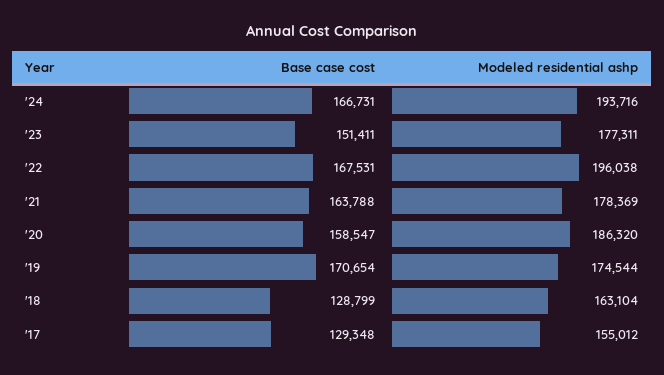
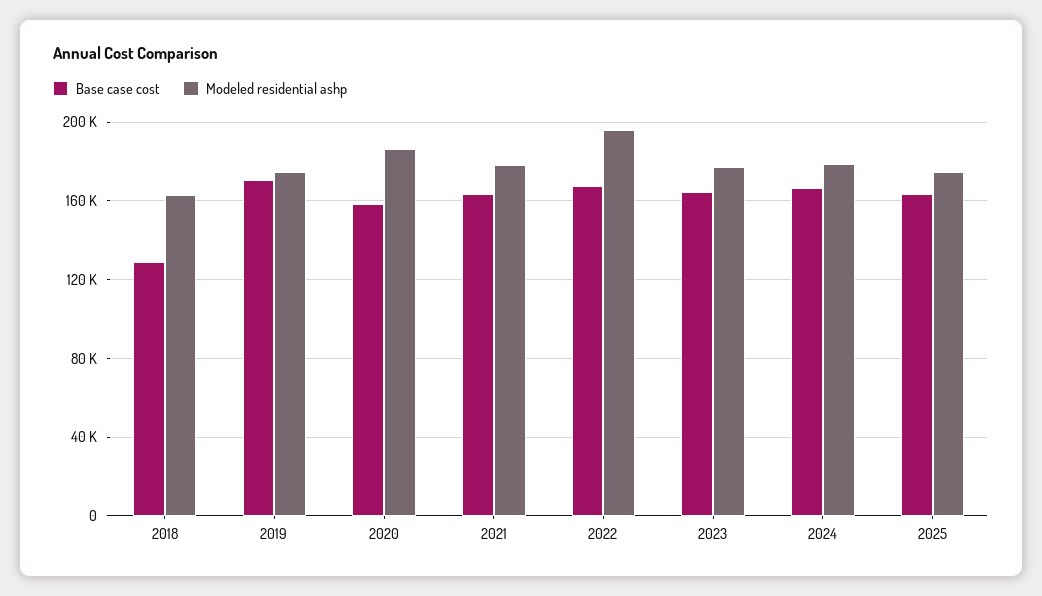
Modeled residential ashp, '24: 193716 -> 180000
Base case cost, '23: 151411 -> 165000
Base case cost, '17: 129348 -> none
Modeled residential ashp, '17: 155012 -> none
Base case cost, 2025: none -> 165000
Modeled residential ashp, 2025: none -> 175000

